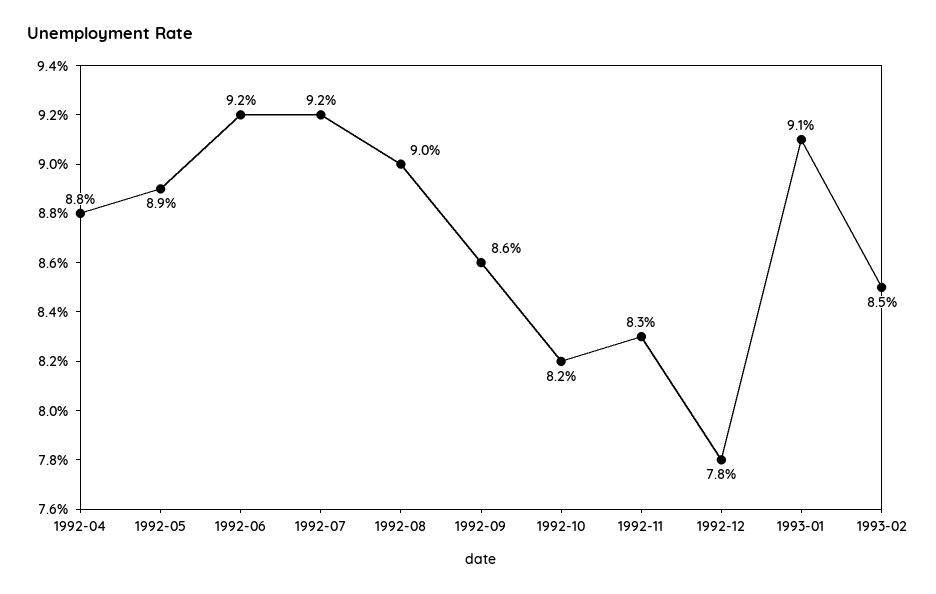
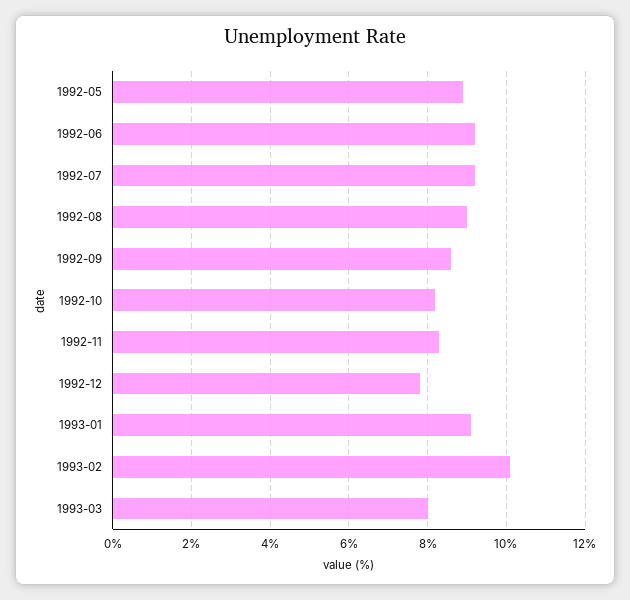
1992-04: 8.8 -> none
1993-02: 8.5 -> 10
1993-03: none -> 8

